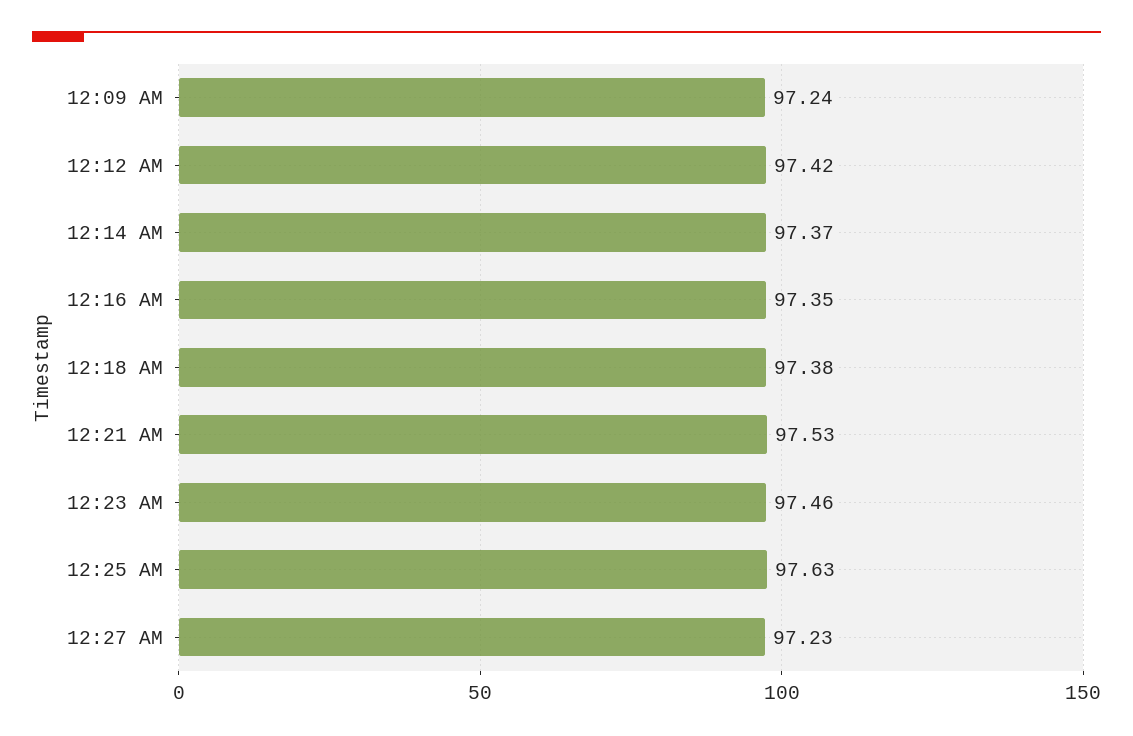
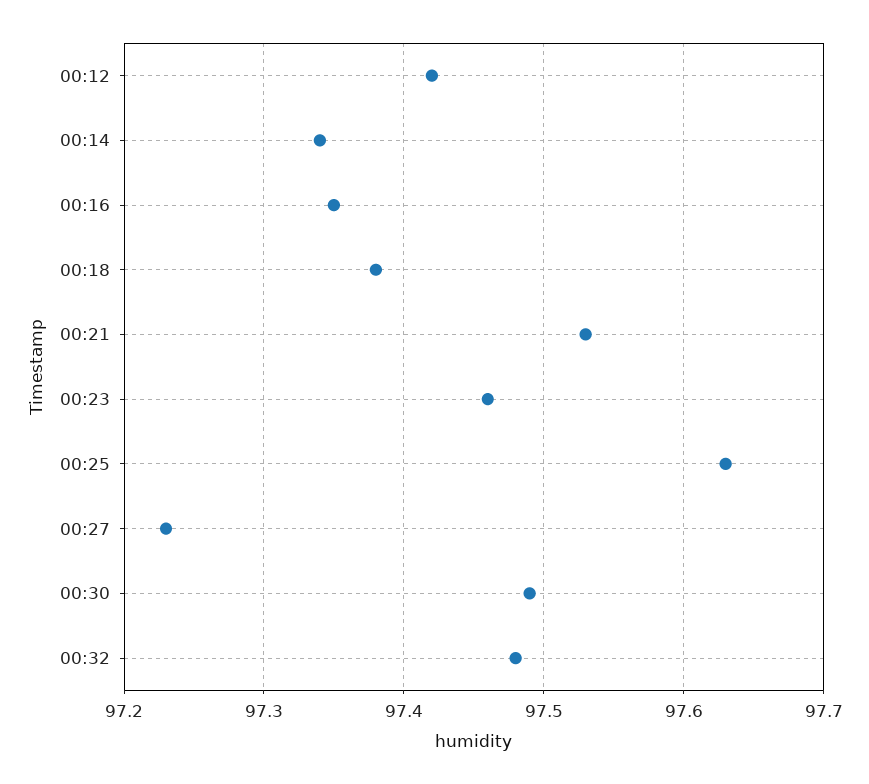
12:09 AM: 97.24 -> none
12:14 AM: 97.37 -> 97.34
00:30: none -> 97.49
00:32: none -> 97.48

